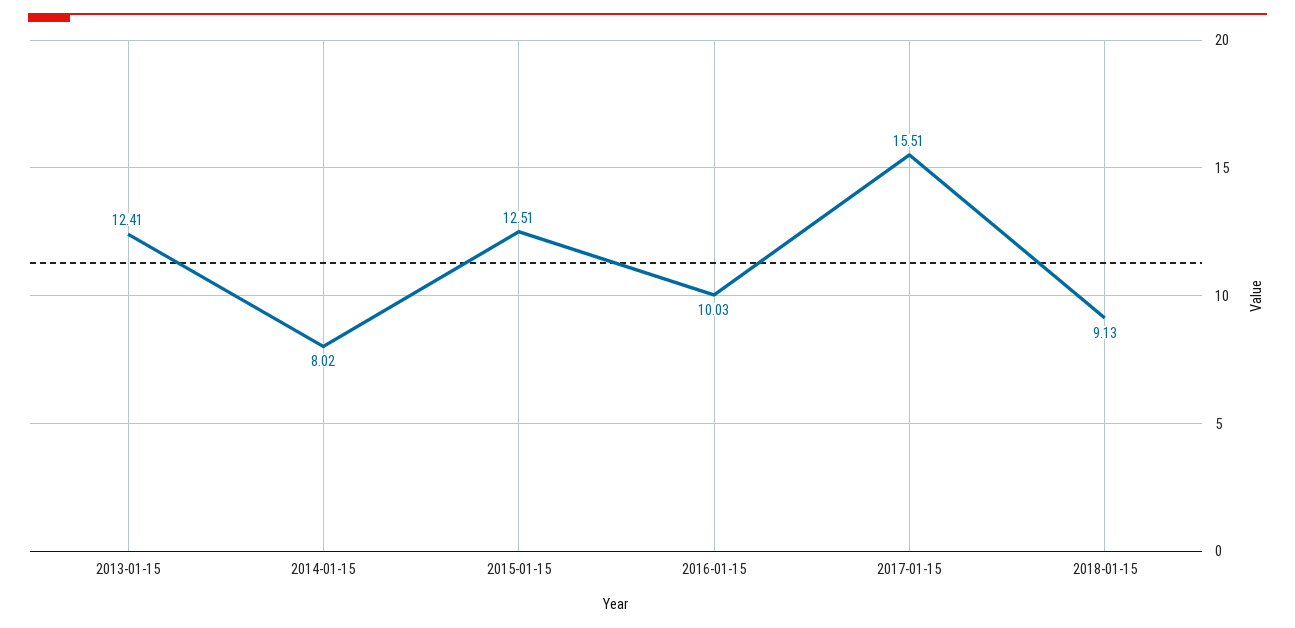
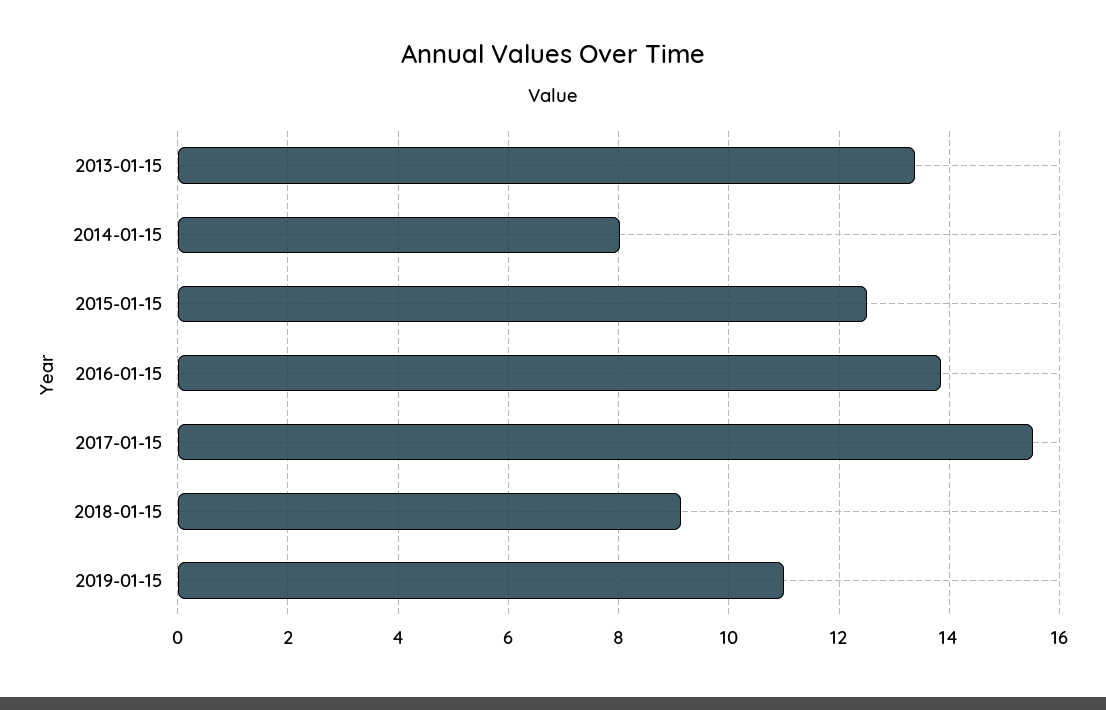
2013-01-15: 12.41 -> 13.4
2016-01-15: 10.03 -> 13.8
2019-01-15: none -> 11

